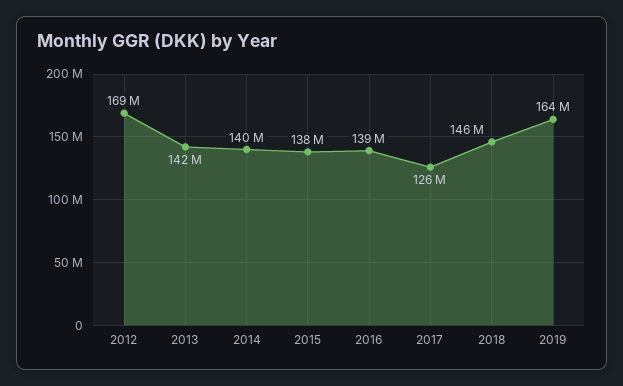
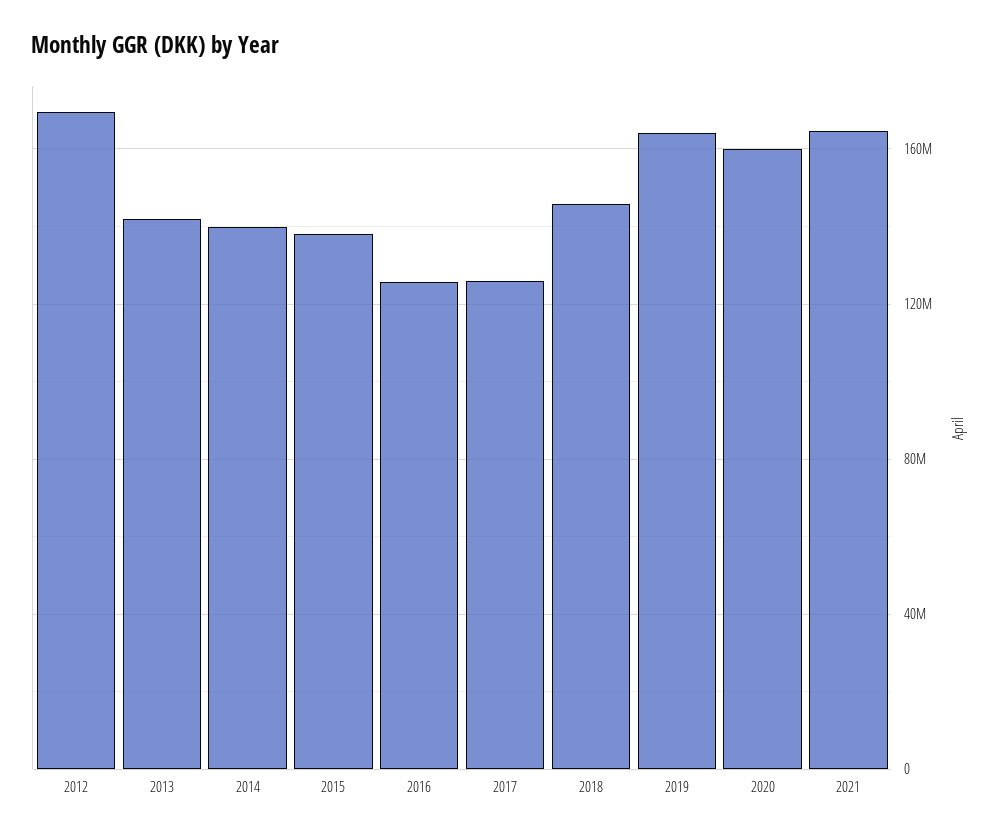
2016: 139000000 -> 125000000
2020: none -> 160000000
2021: none -> 165000000

